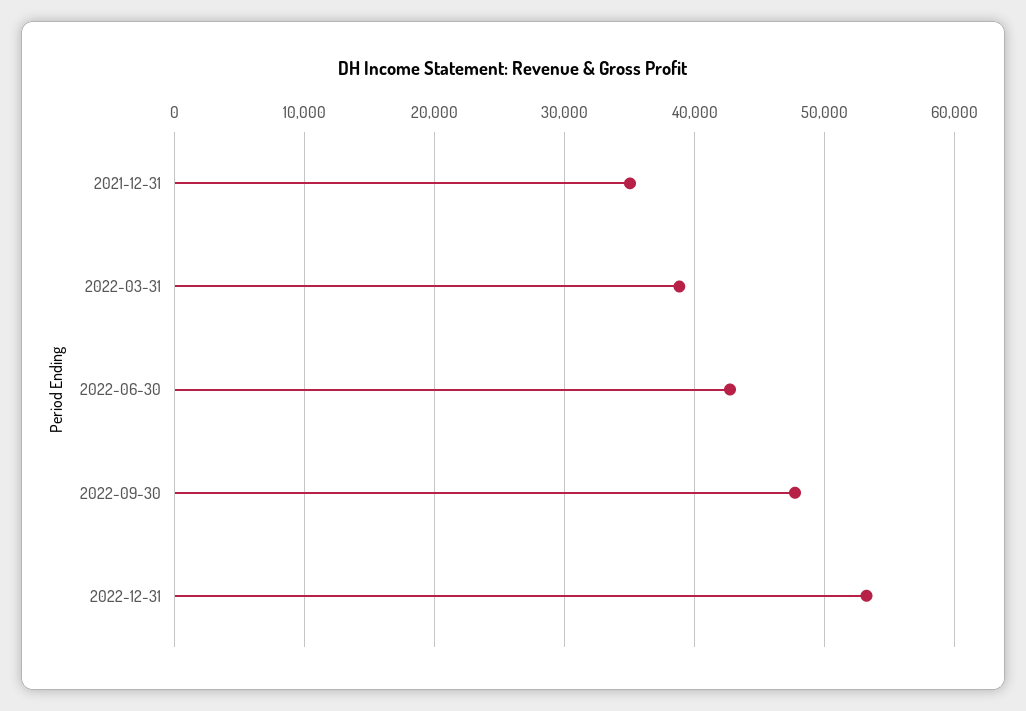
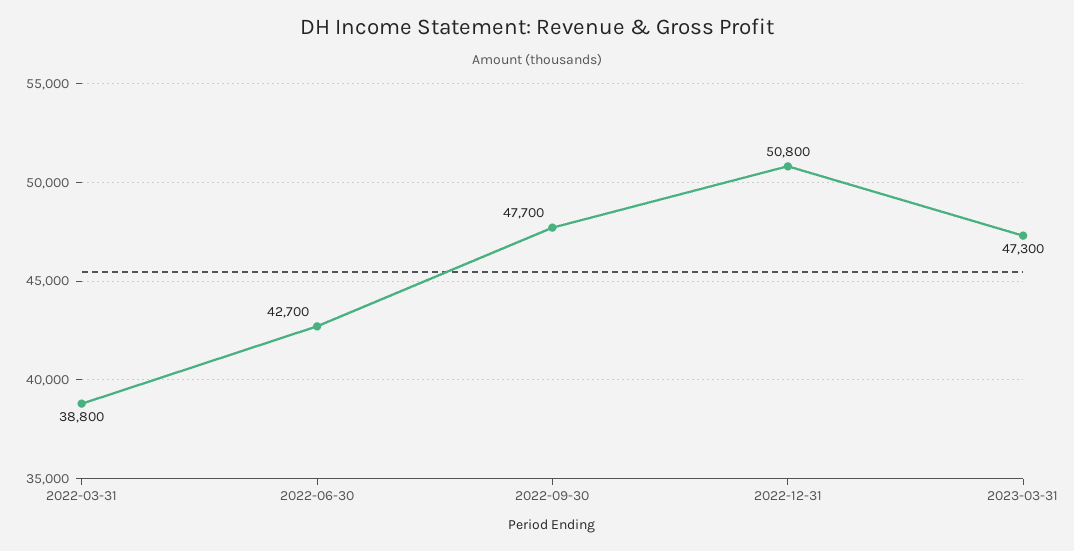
2021-12-31: 35000 -> none
2022-12-31: 53000 -> 50800
2023-03-31: none -> 47300

